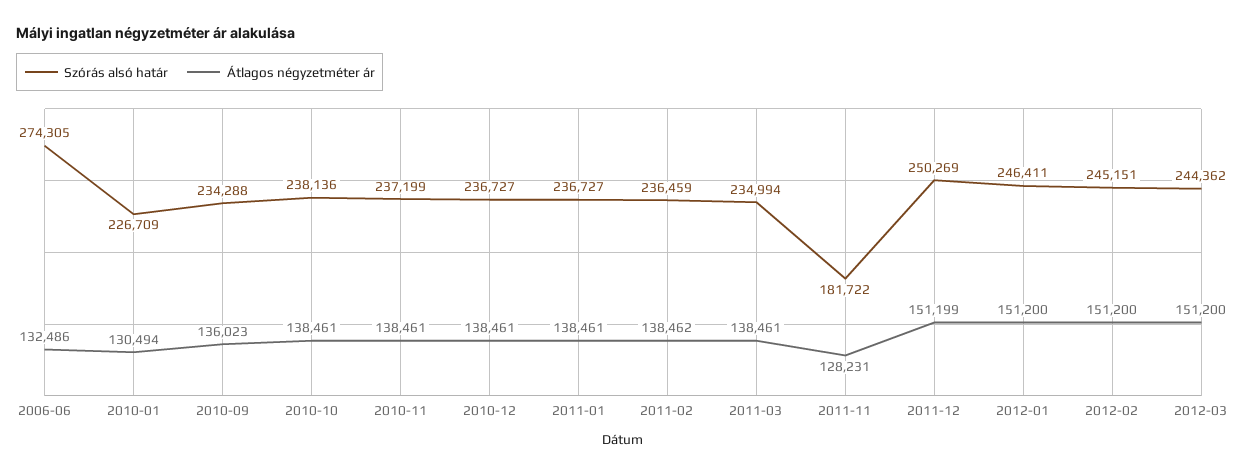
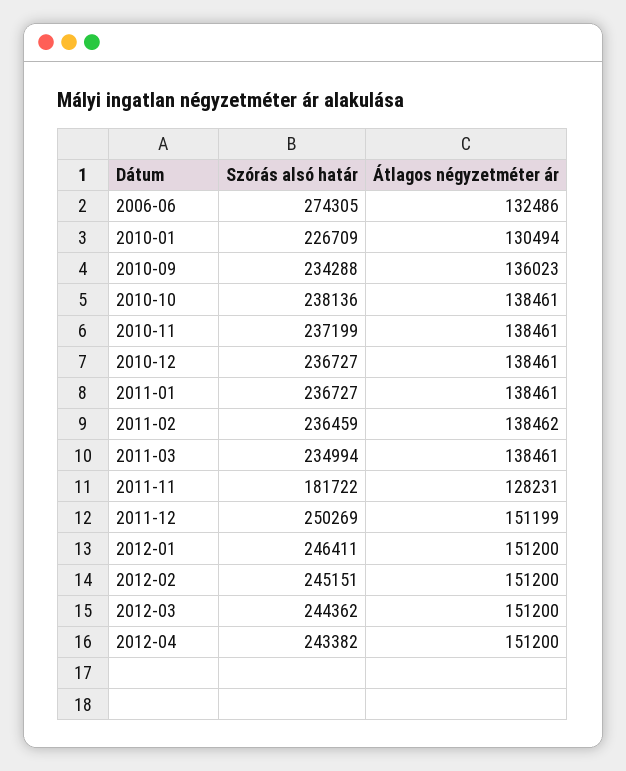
Szórás alsó határ, 2012-04: none -> 243382
Átlagos négyzetméter ár, 2012-04: none -> 151200

